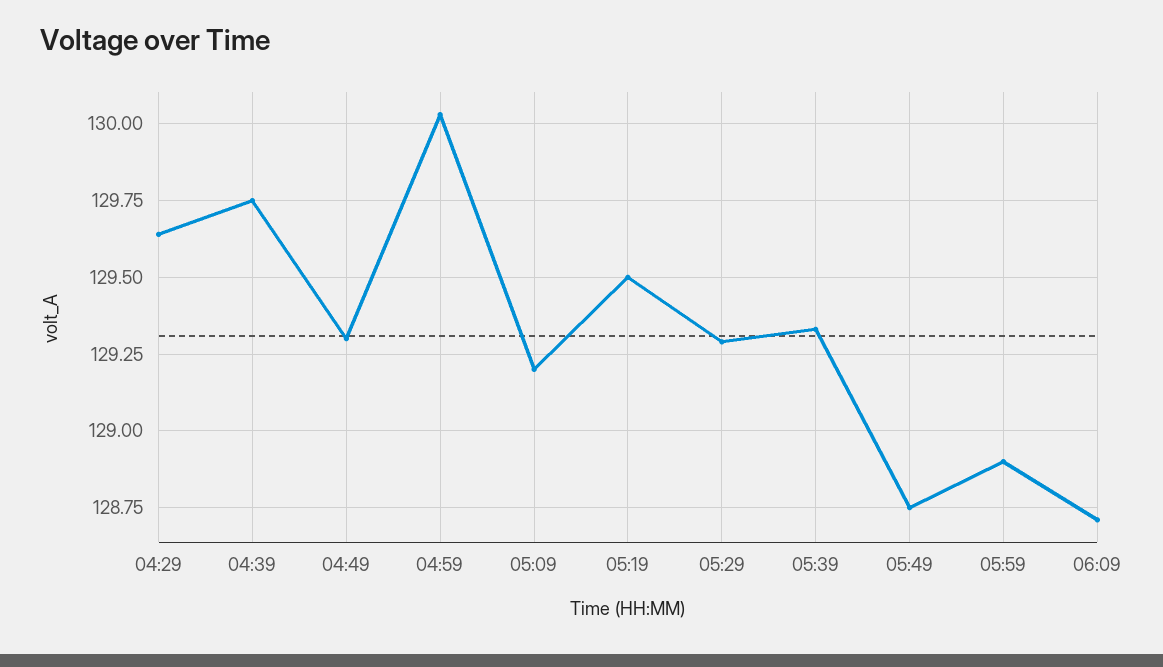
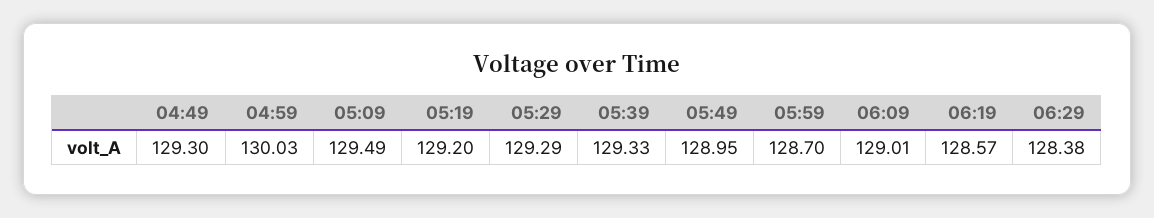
04:29: 129.65 -> none
04:39: 129.75 -> none
05:09: 129.2 -> 129.49
05:19: 129.5 -> 129.2
05:49: 128.75 -> 128.95
05:59: 128.9 -> 128.7
06:09: 128.7 -> 129.01
06:19: none -> 128.57
06:29: none -> 128.38

